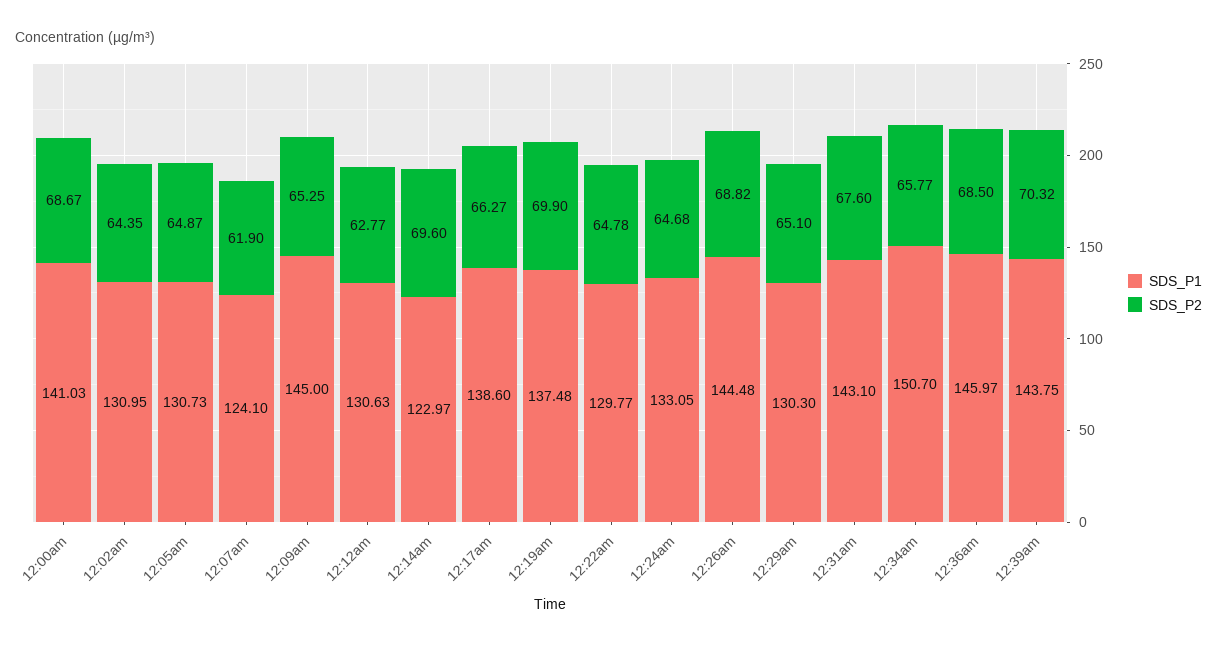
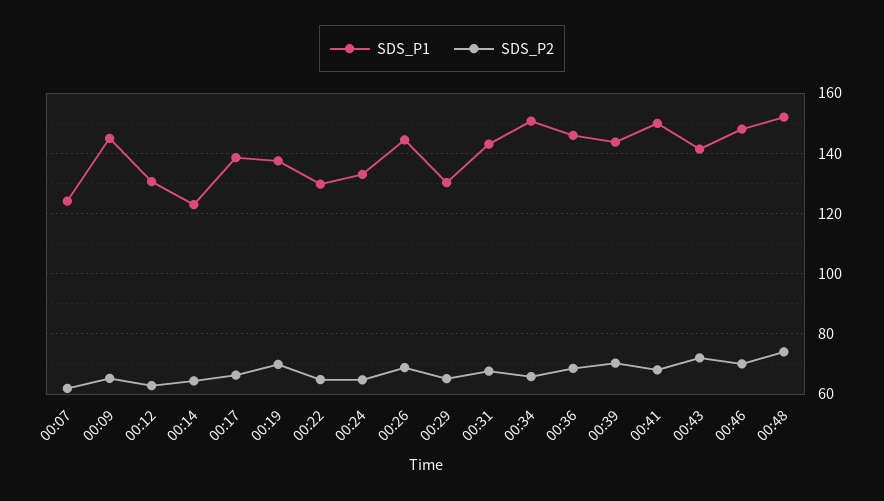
SDS_P1, 12:00am: 141.03 -> none
SDS_P2, 12:00am: 68.67 -> none
SDS_P1, 12:02am: 130.95 -> none
SDS_P2, 12:02am: 64.35 -> none
SDS_P1, 12:05am: 130.73 -> none
SDS_P2, 12:05am: 64.87 -> none
SDS_P2, 12:14am: 69.6 -> 64
SDS_P1, 00:41: none -> 150
SDS_P2, 00:41: none -> 68
SDS_P1, 00:43: none -> 142
SDS_P2, 00:43: none -> 72
SDS_P1, 00:46: none -> 148
SDS_P2, 00:46: none -> 70
SDS_P1, 00:48: none -> 152
SDS_P2, 00:48: none -> 74

